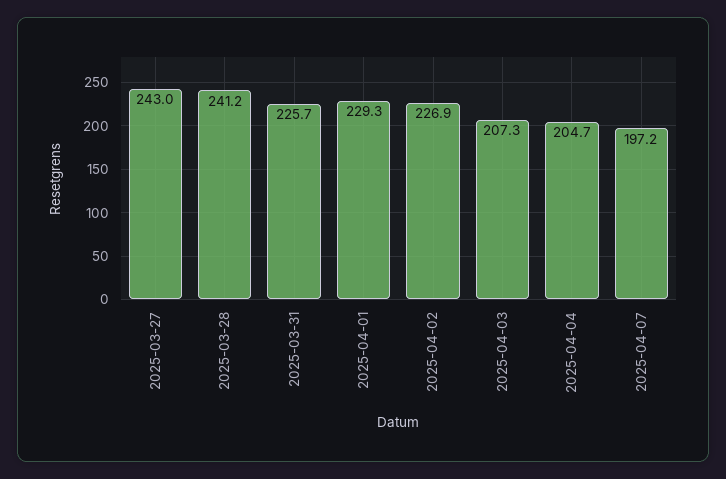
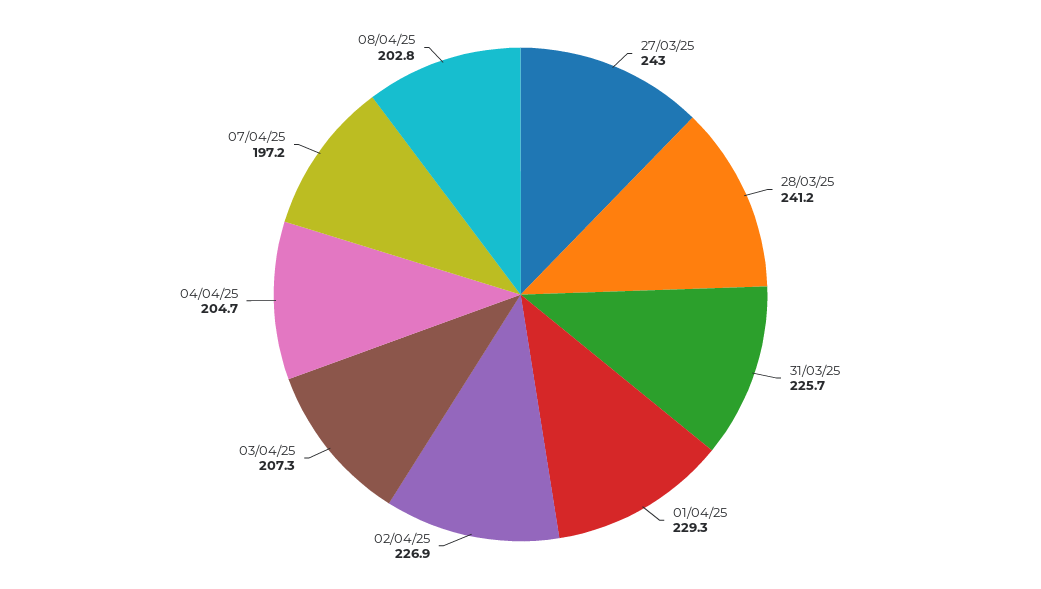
08/04/25: none -> 202.8

